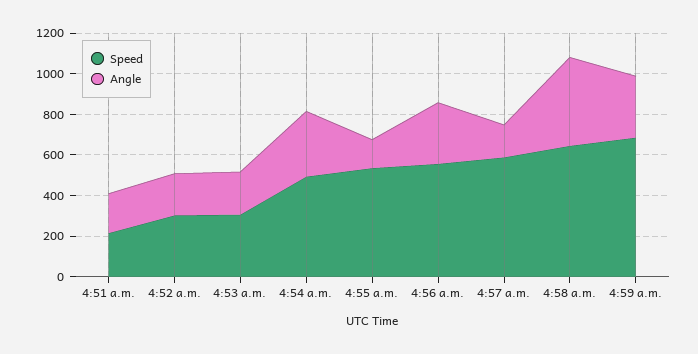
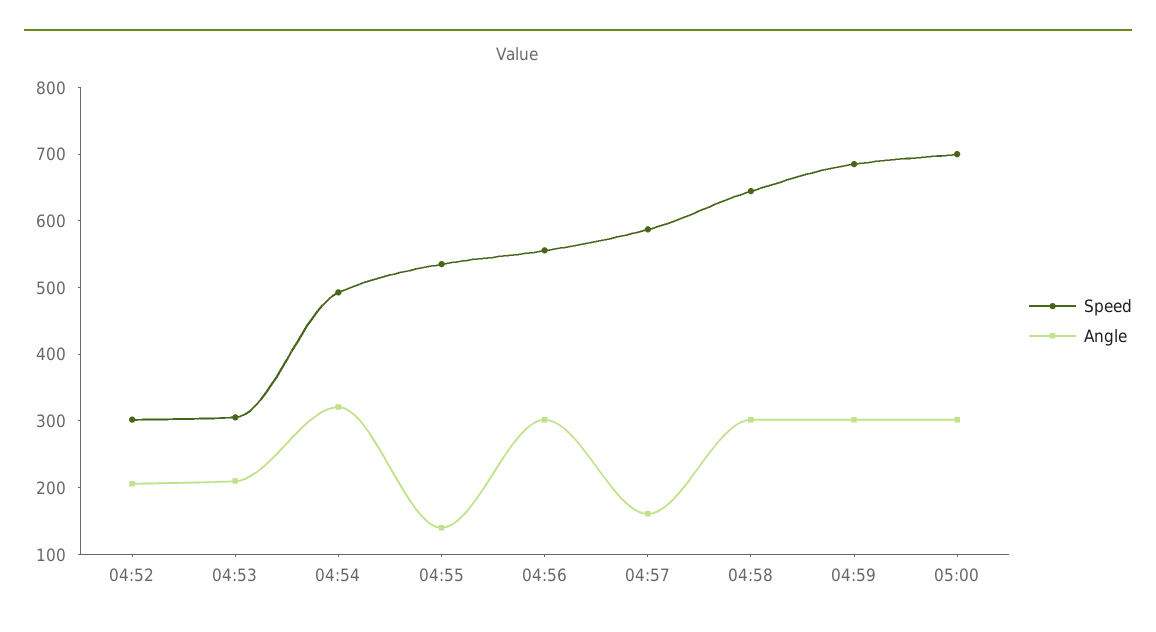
Speed, 4:51 a.m.: 200 -> none
Angle, 4:51 a.m.: 200 -> none
Angle, 4:58 a.m.: 450 -> 300
Speed, 05:00: none -> 700
Angle, 05:00: none -> 300

